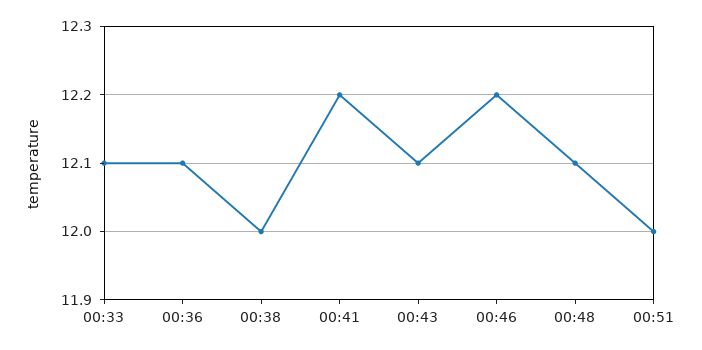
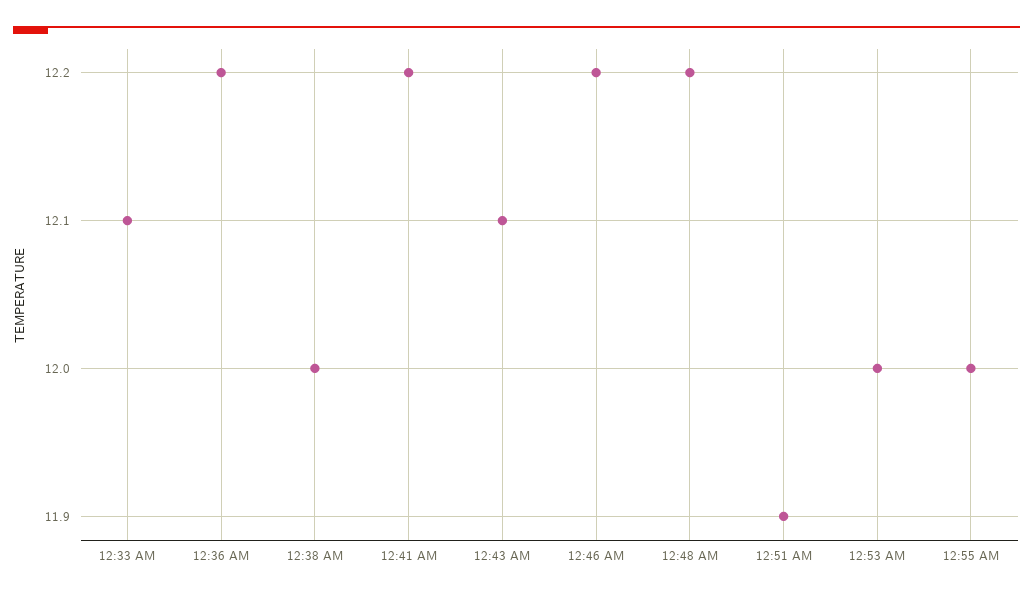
00:36: 12.1 -> 12.2
00:48: 12.1 -> 12.2
00:51: 12 -> 11.9
12:53 AM: none -> 12
12:55 AM: none -> 12

